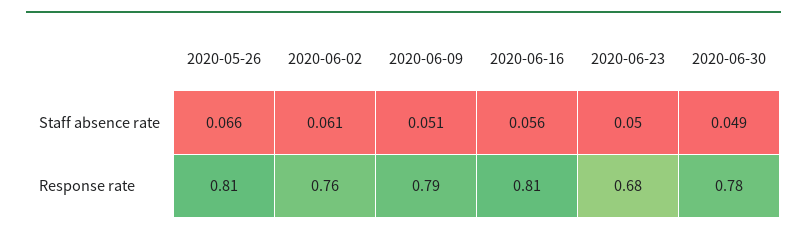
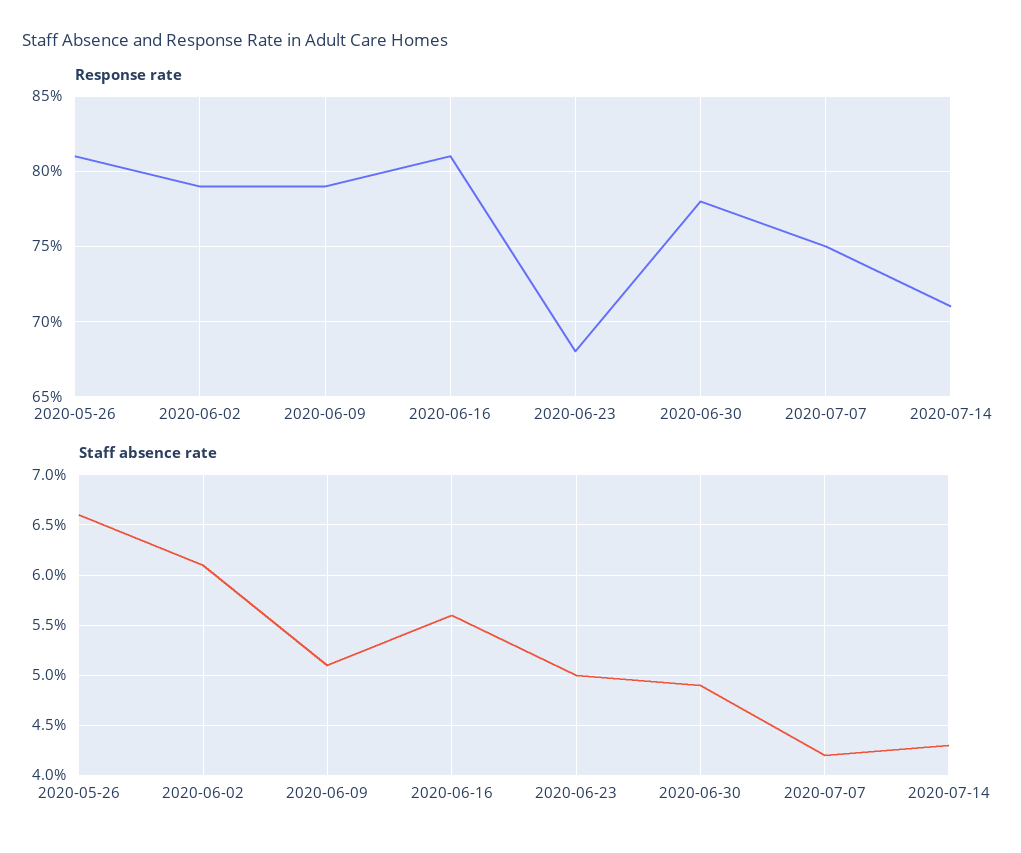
Response rate, 2020-06-02: 0.76 -> 0.79
Response rate, 2020-07-07: none -> 0.75
Response rate, 2020-07-14: none -> 0.71
Staff absence rate, 2020-07-07: none -> 0.042
Staff absence rate, 2020-07-14: none -> 0.043

